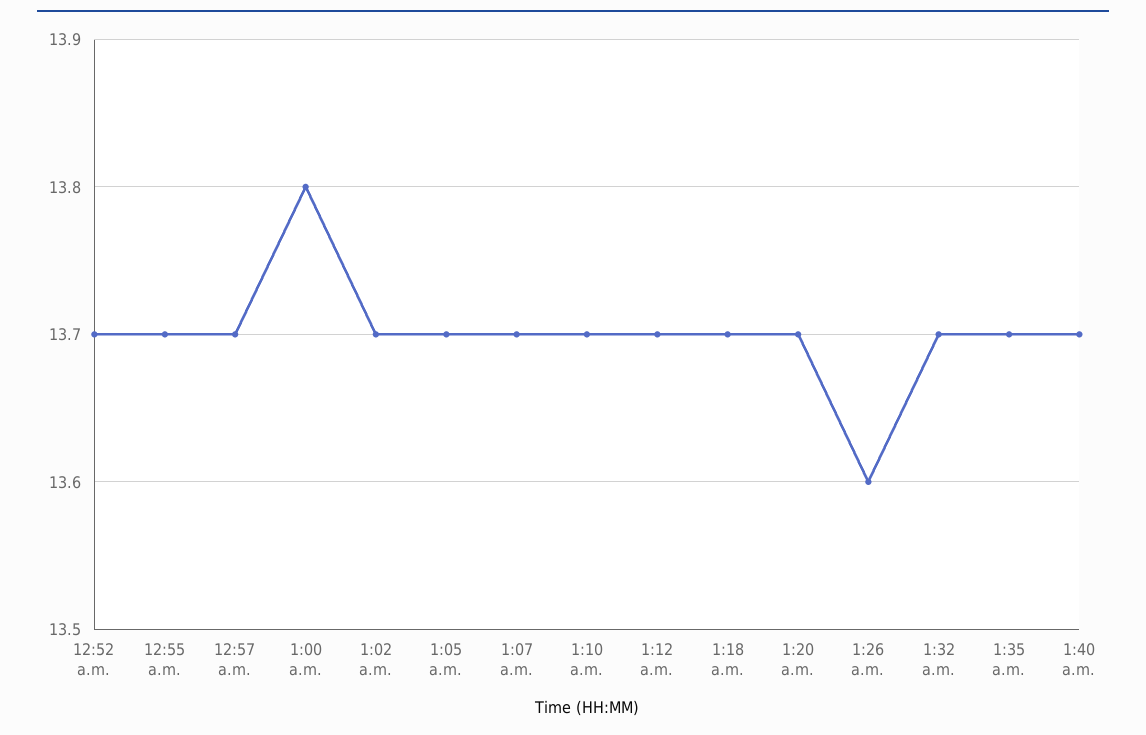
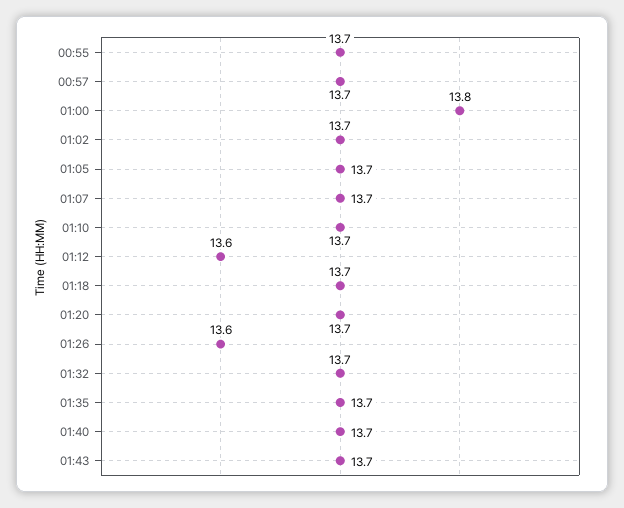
12:52 a.m.: 13.7 -> none
1:12 a.m.: 13.7 -> 13.6
01:43: none -> 13.7

